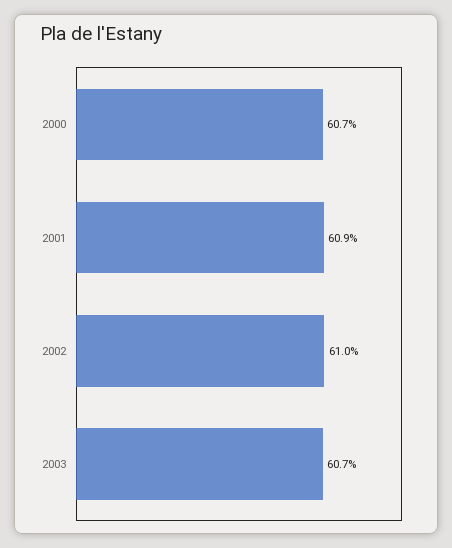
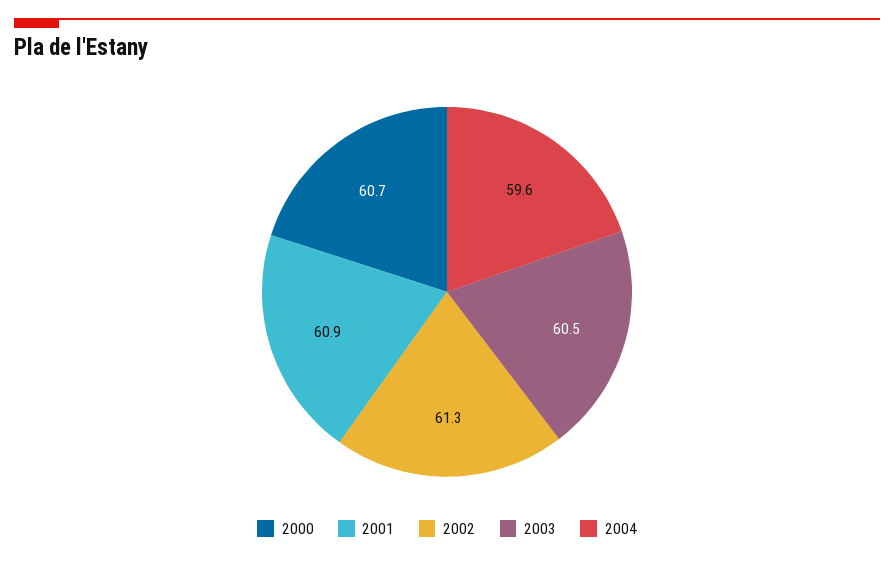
2002: 61 -> 61.3
2003: 60.7 -> 60.5
2004: none -> 59.6

